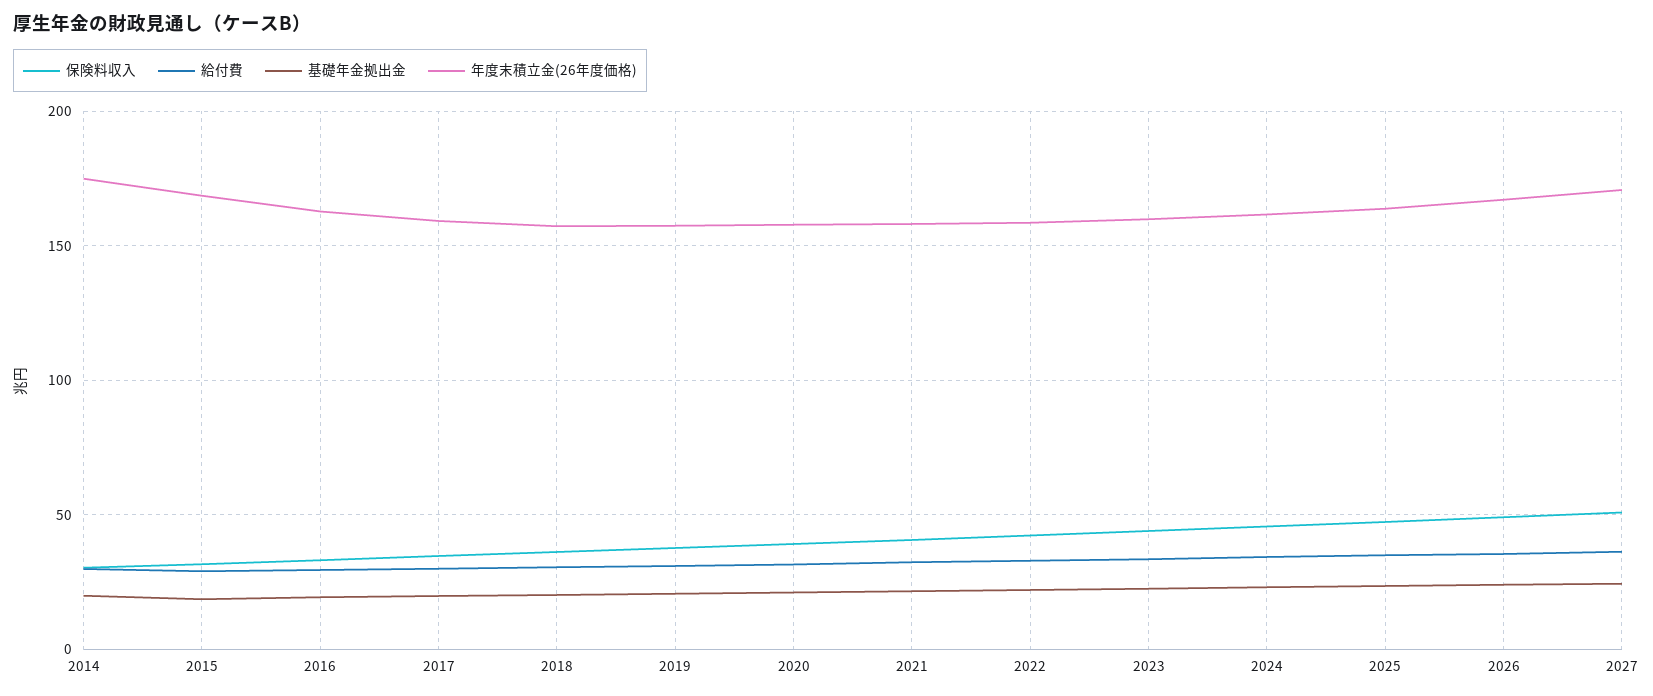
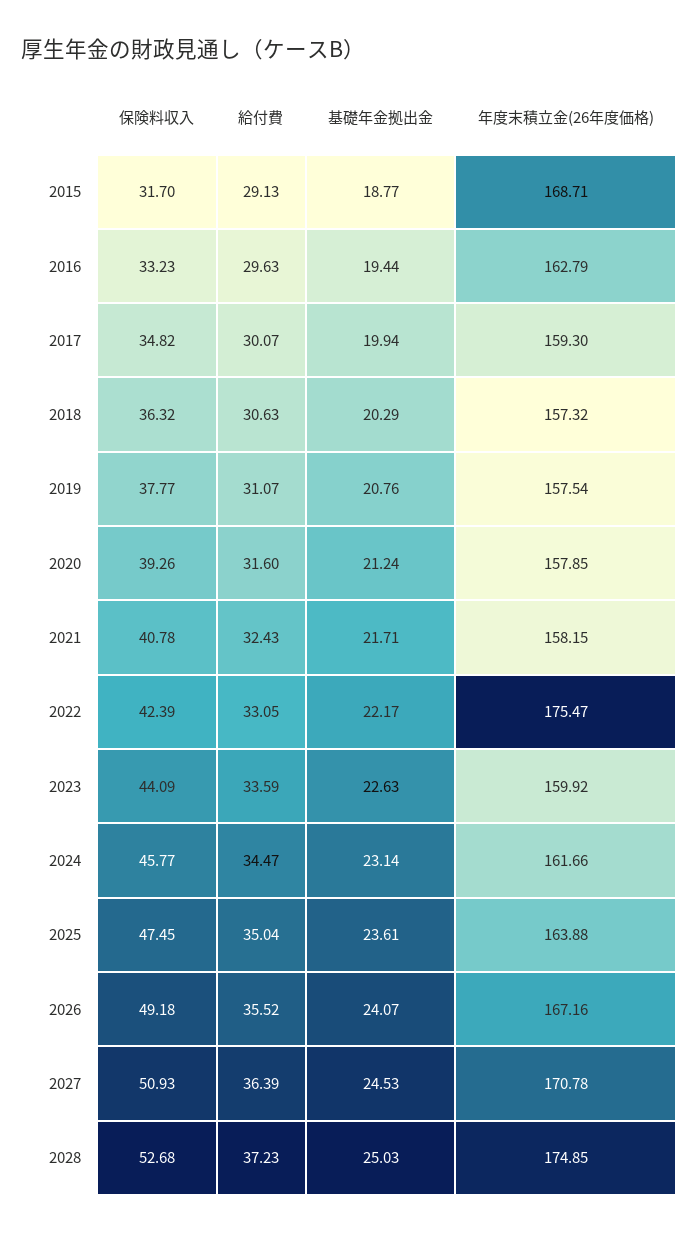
保険料収入, 2014: 30 -> none
給付費, 2014: 30 -> none
基礎年金拠出金, 2014: 20 -> none
年度末積立金(26年度価格), 2014: 175 -> none
年度末積立金(26年度価格), 2022: 160 -> 175.47
保険料収入, 2028: none -> 52.68
給付費, 2028: none -> 37.23
基礎年金拠出金, 2028: none -> 25.03
年度末積立金(26年度価格), 2028: none -> 174.85

